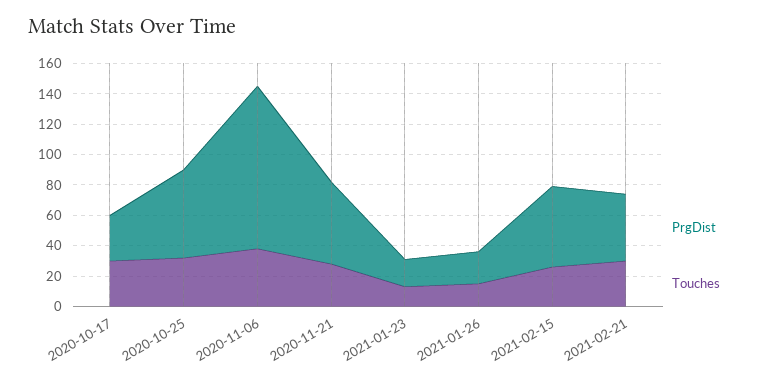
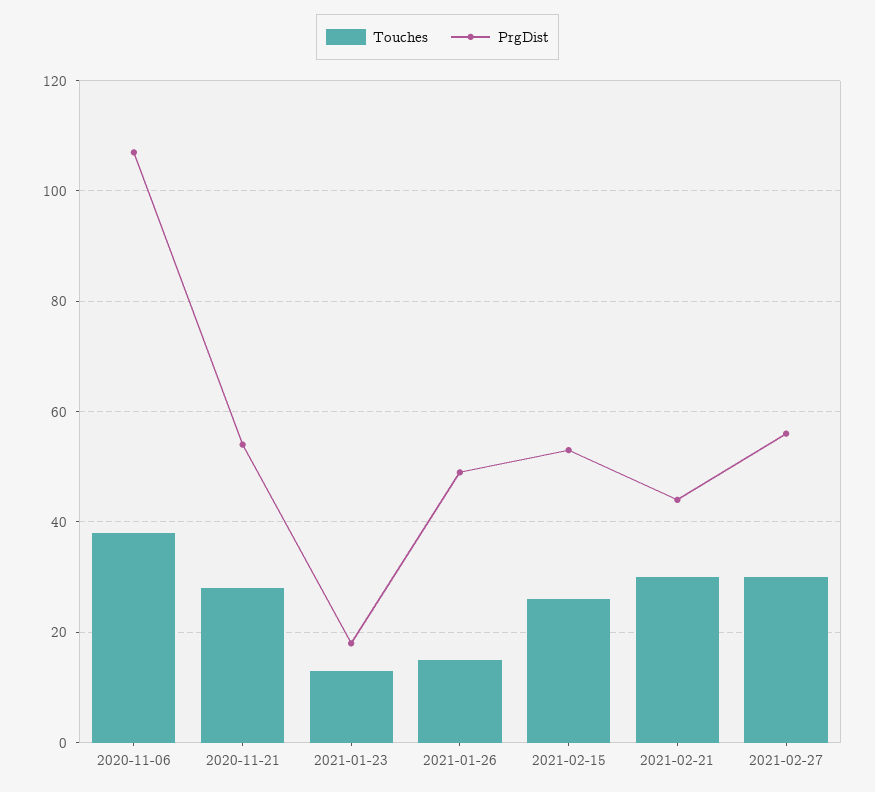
PrgDist, 2020-10-17: 30 -> none
Touches, 2020-10-17: 30 -> none
PrgDist, 2020-10-25: 60 -> none
Touches, 2020-10-25: 30 -> none
PrgDist, 2021-01-26: 20 -> 50
Touches, 2021-02-27: none -> 30
PrgDist, 2021-02-27: none -> 55

